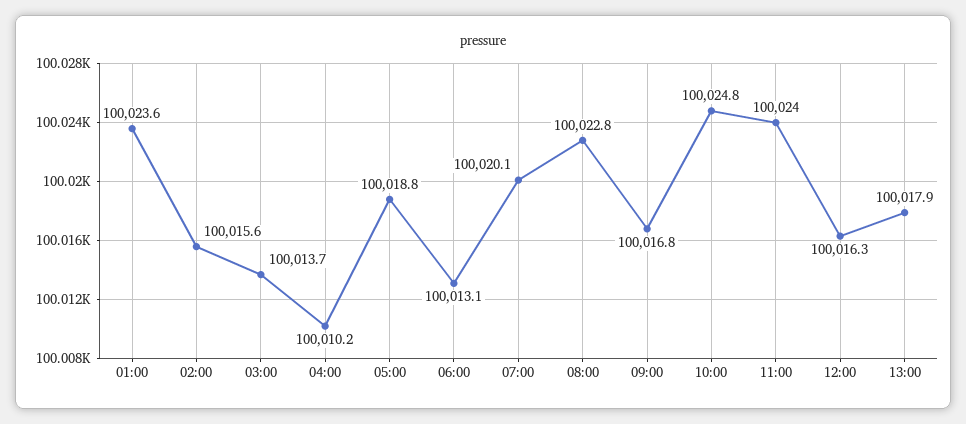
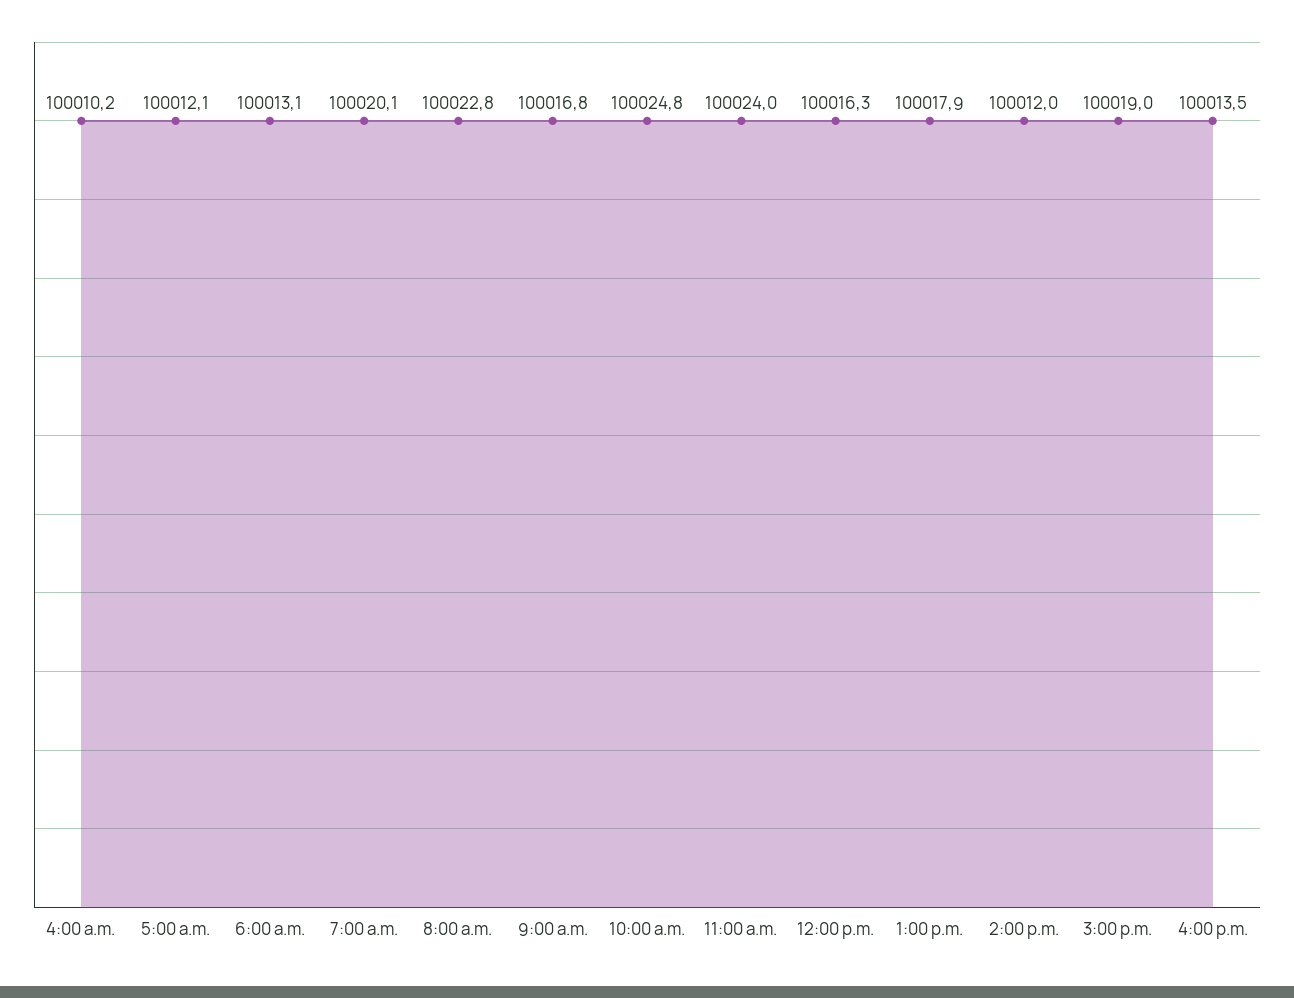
01:00: 100023.6 -> none
02:00: 100015.6 -> none
03:00: 100013.7 -> none
05:00: 100018.8 -> 100012.1
2:00 p.m.: none -> 100012
3:00 p.m.: none -> 100019
4:00 p.m.: none -> 100013.5

